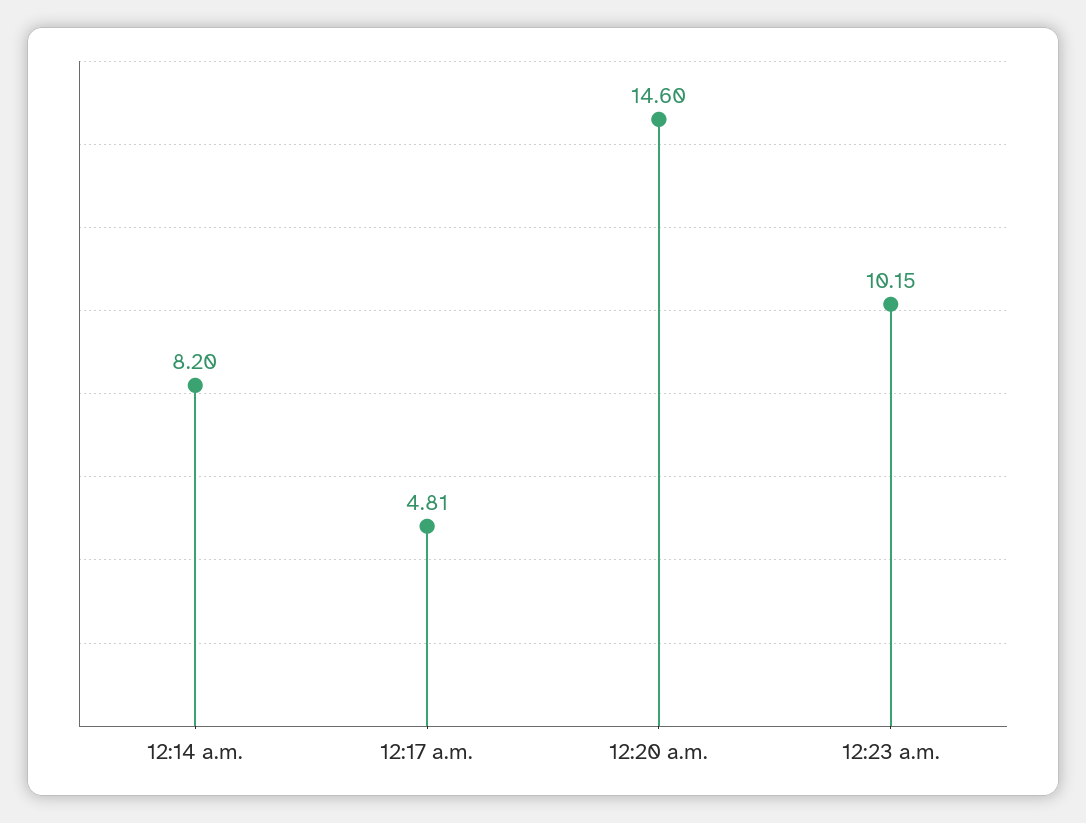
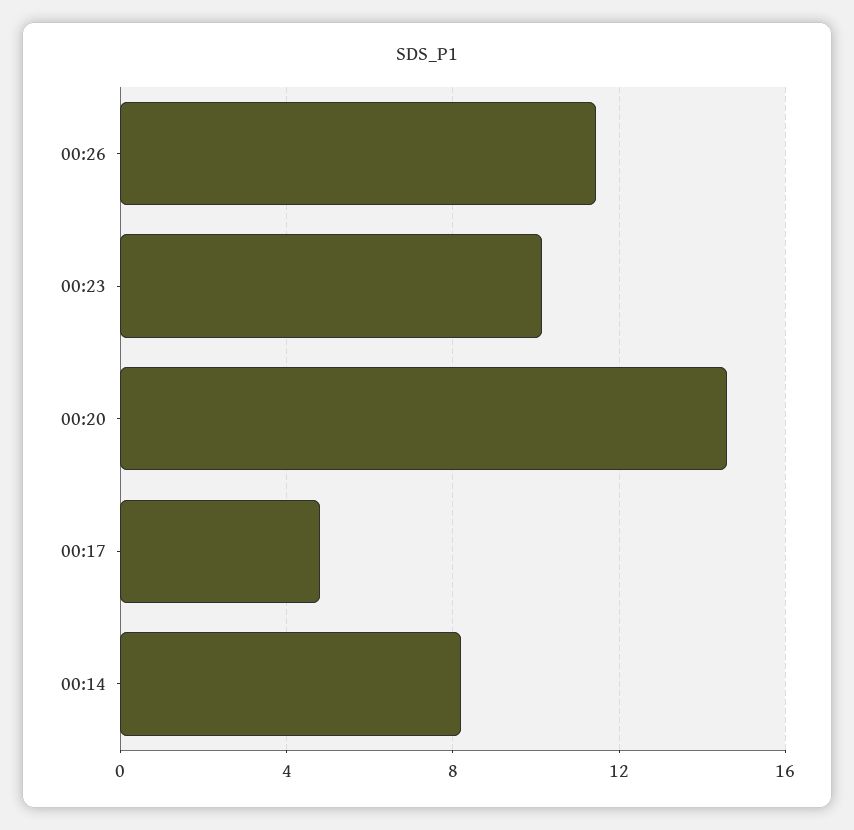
00:26: none -> 11.5

